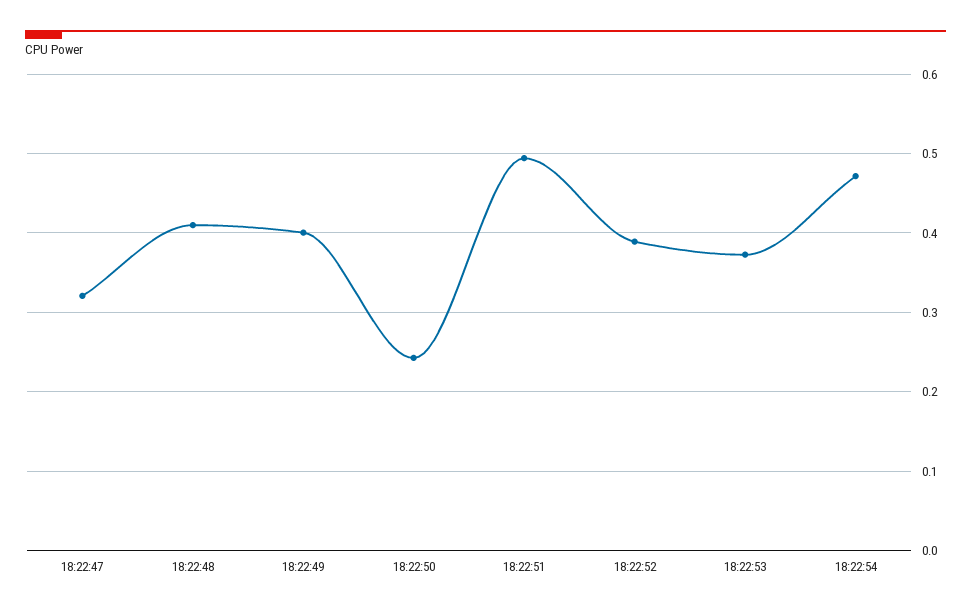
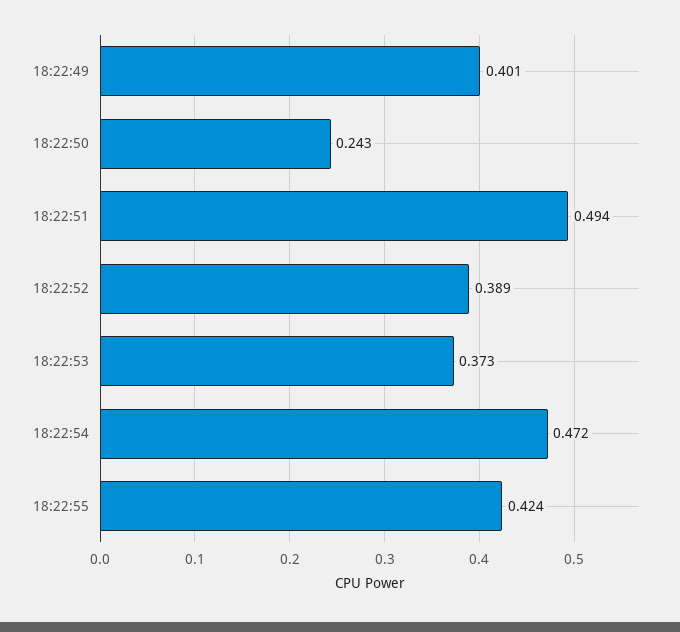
18:22:47: 0.32 -> none
18:22:48: 0.41 -> none
18:22:55: none -> 0.424

